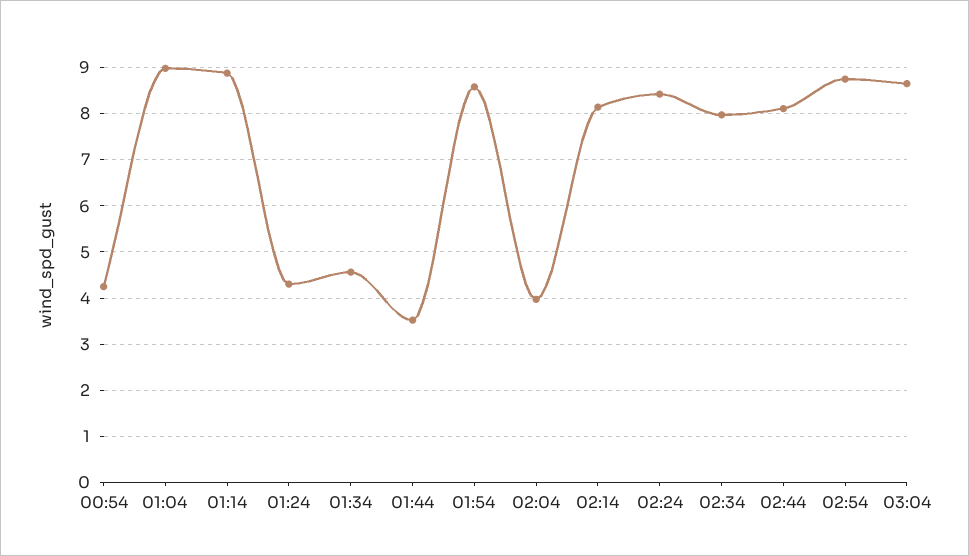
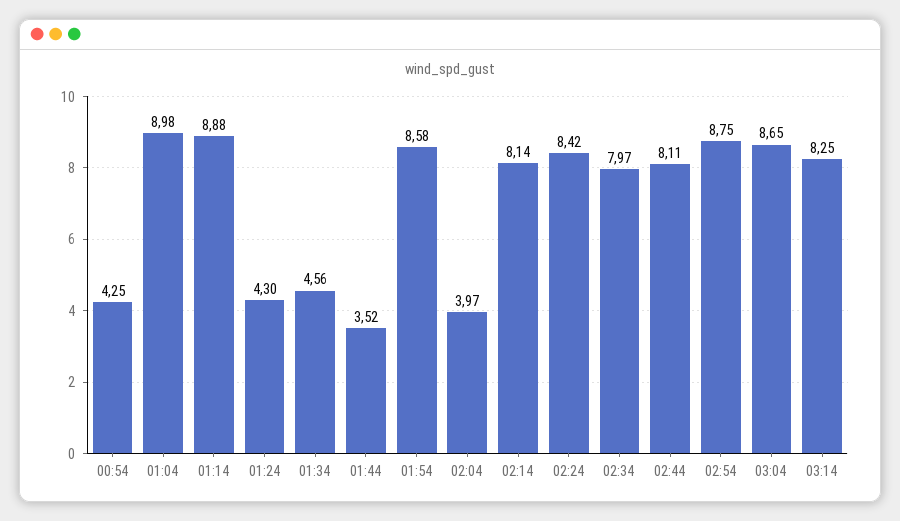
03:14: none -> 8.25

